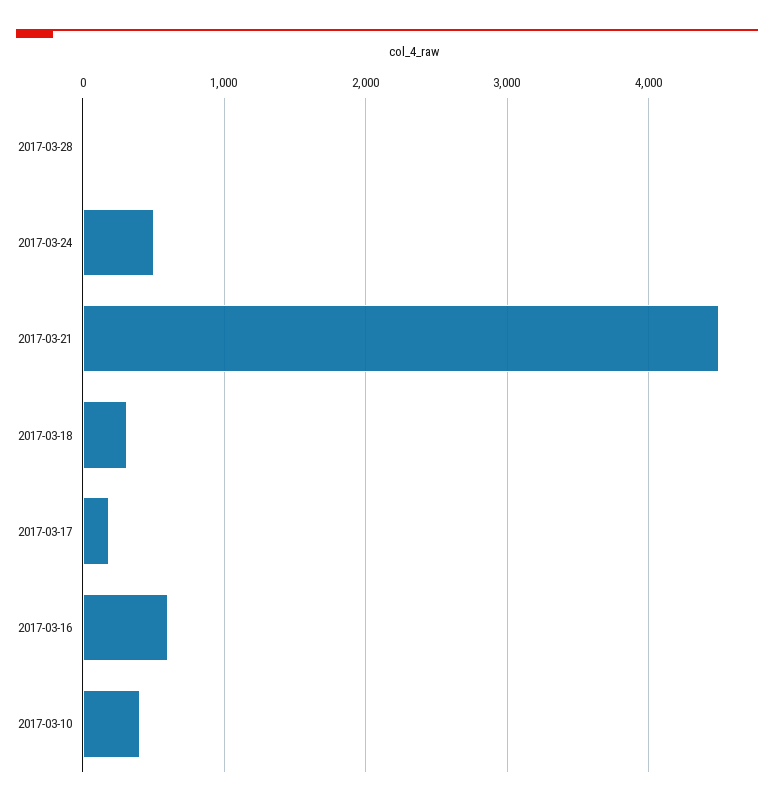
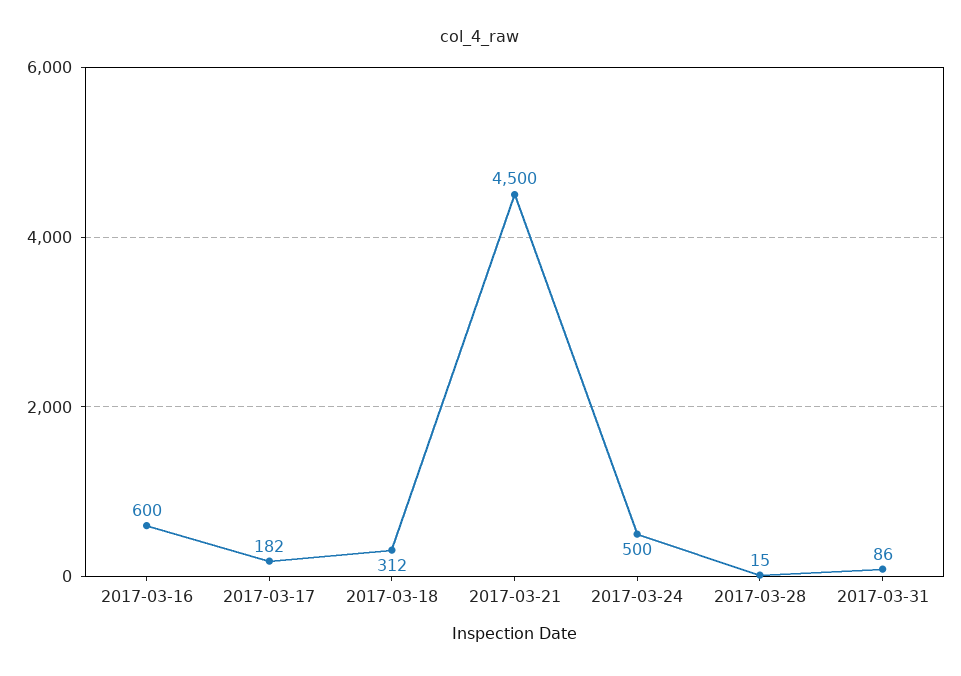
2017-03-10: 400 -> none
2017-03-31: none -> 86

